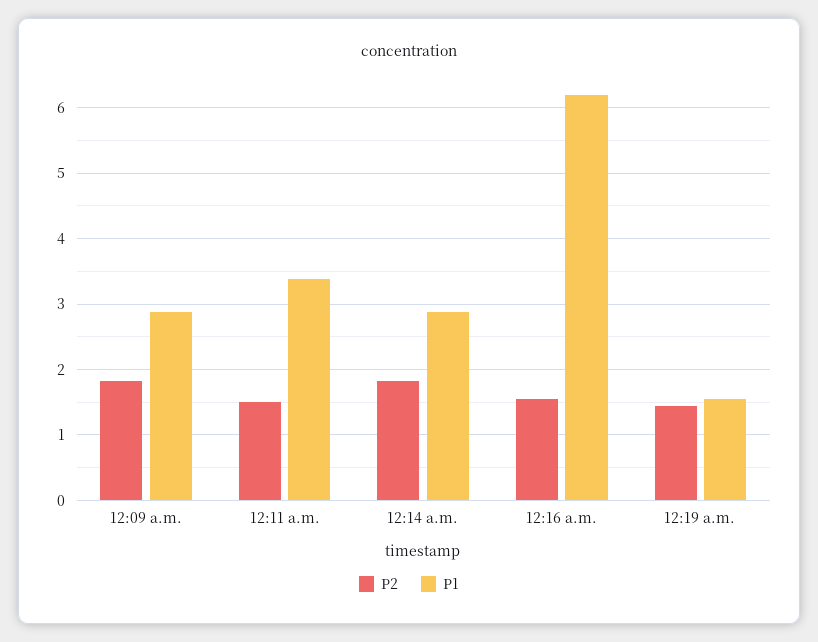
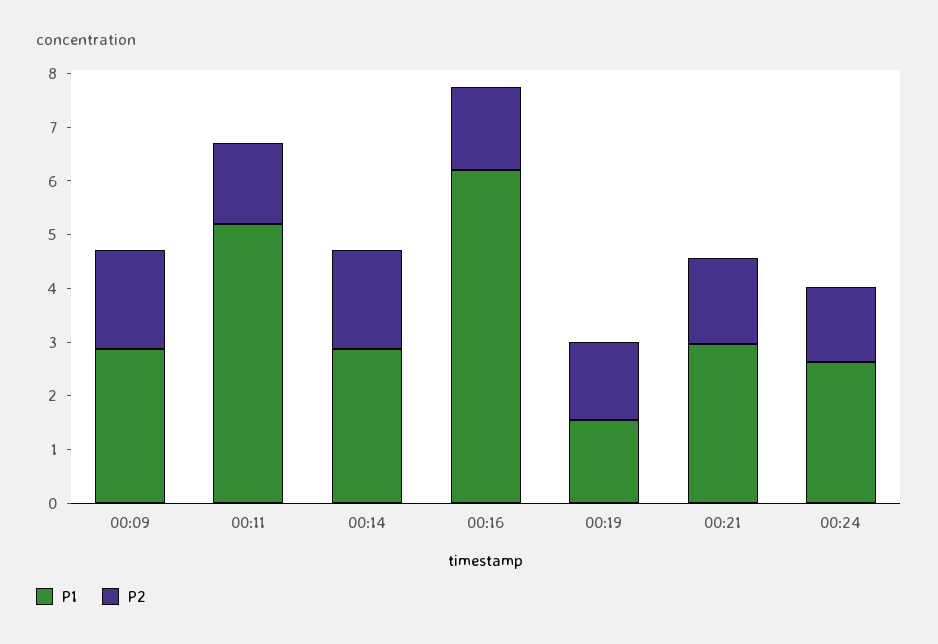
P1, 12:11 a.m.: 3.4 -> 5.2
P1, 00:21: none -> 3
P2, 00:21: none -> 1.6
P1, 00:24: none -> 2.6
P2, 00:24: none -> 1.4

